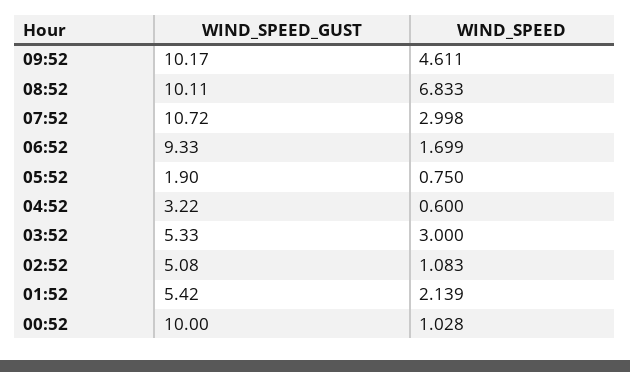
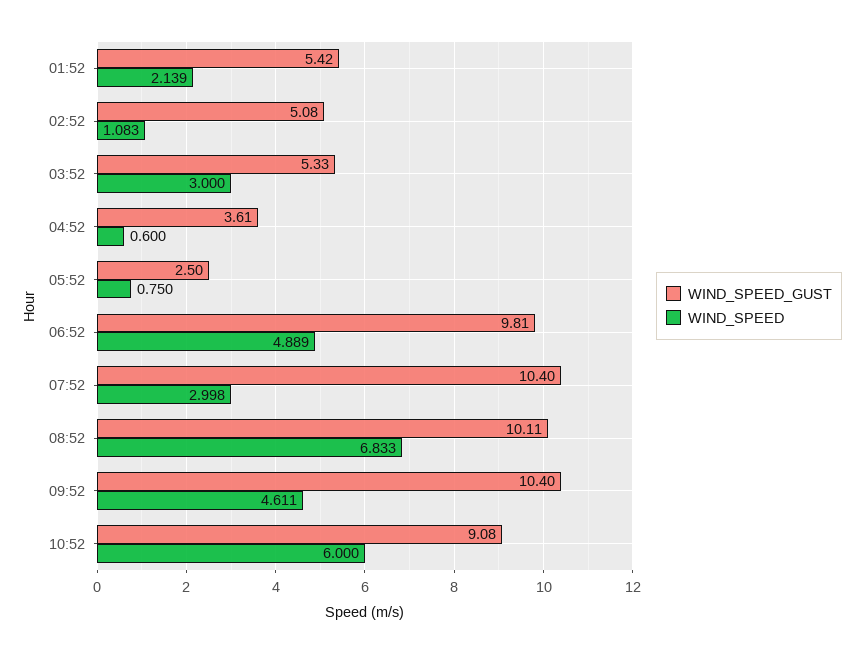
WIND_SPEED_GUST, 09:52: 10.17 -> 10.4
WIND_SPEED_GUST, 07:52: 10.72 -> 10.4
WIND_SPEED_GUST, 06:52: 9.33 -> 9.81
WIND_SPEED, 06:52: 1.699 -> 4.889
WIND_SPEED_GUST, 05:52: 1.9 -> 2.5
WIND_SPEED_GUST, 04:52: 3.22 -> 3.61
WIND_SPEED_GUST, 00:52: 10 -> none
WIND_SPEED, 00:52: 1.028 -> none
WIND_SPEED_GUST, 10:52: none -> 9.08
WIND_SPEED, 10:52: none -> 6

